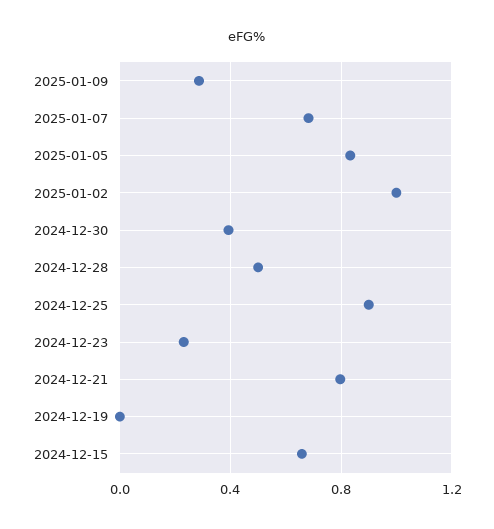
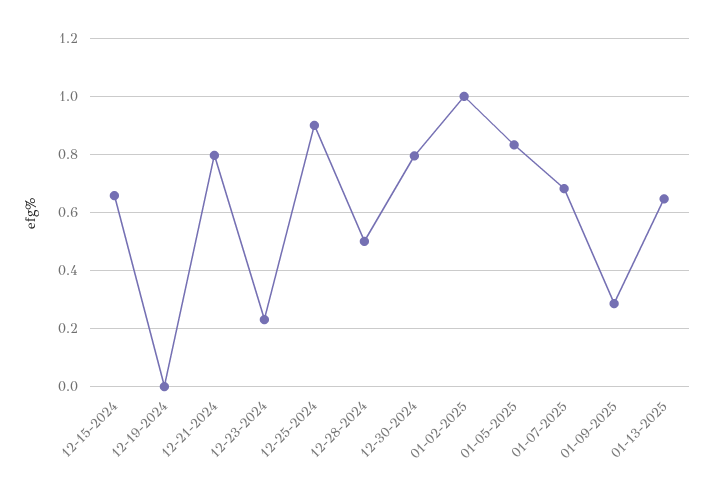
2024-12-30: 0.4 -> 0.8
01-13-2025: none -> 0.65

